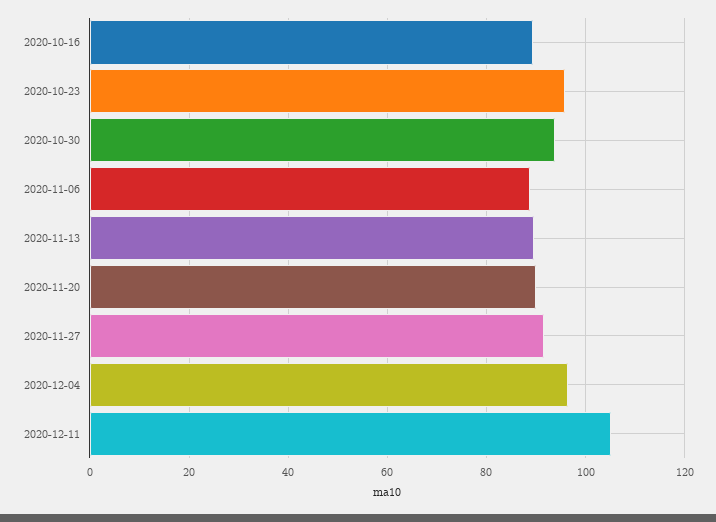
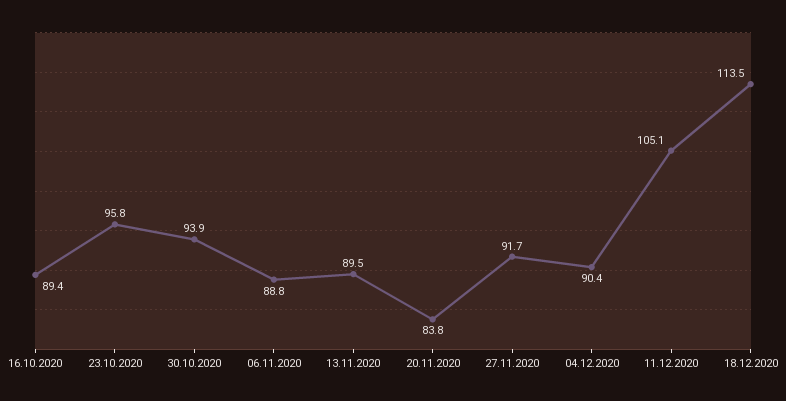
2020-11-20: 90 -> 83.8
2020-12-04: 96 -> 90.4
18.12.2020: none -> 113.5

